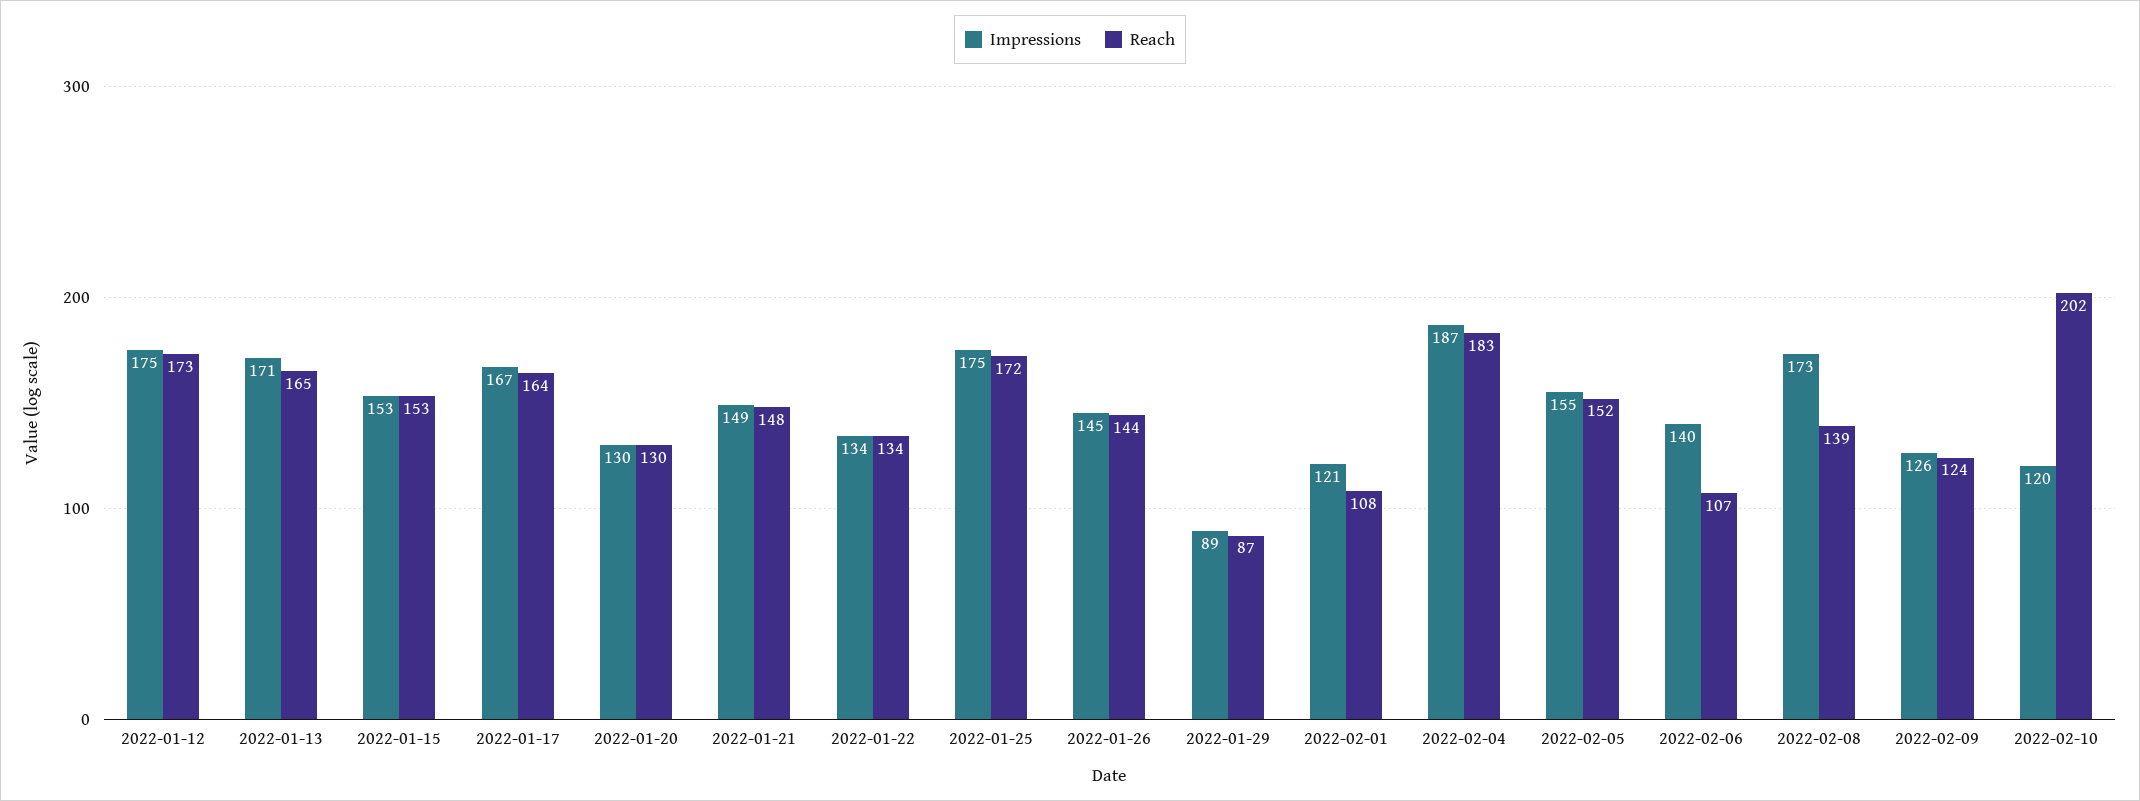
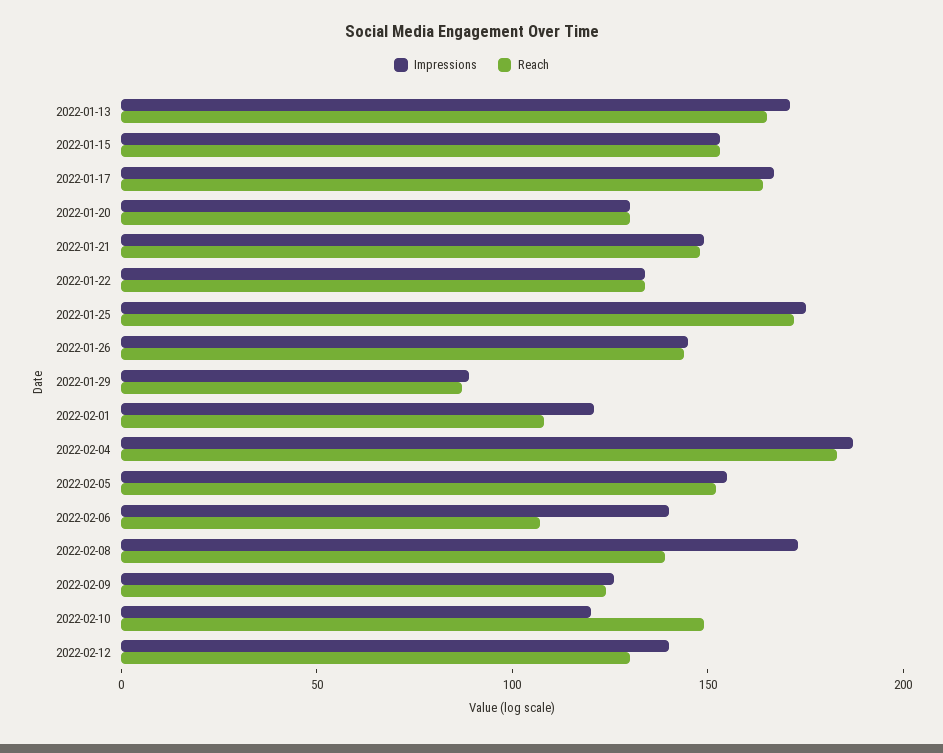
Impressions, 2022-01-12: 175 -> none
Reach, 2022-01-12: 173 -> none
Reach, 2022-02-10: 202 -> 150
Impressions, 2022-02-12: none -> 140
Reach, 2022-02-12: none -> 130

